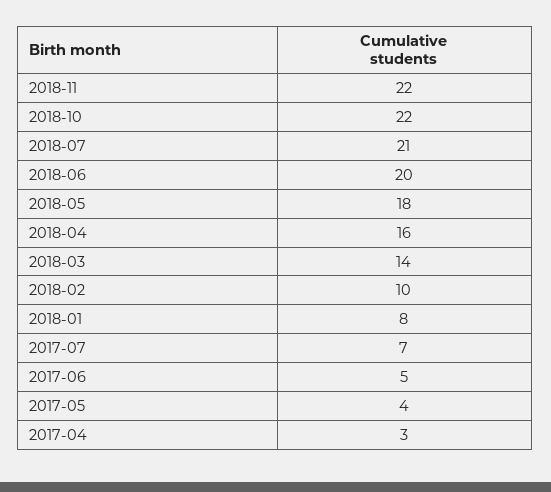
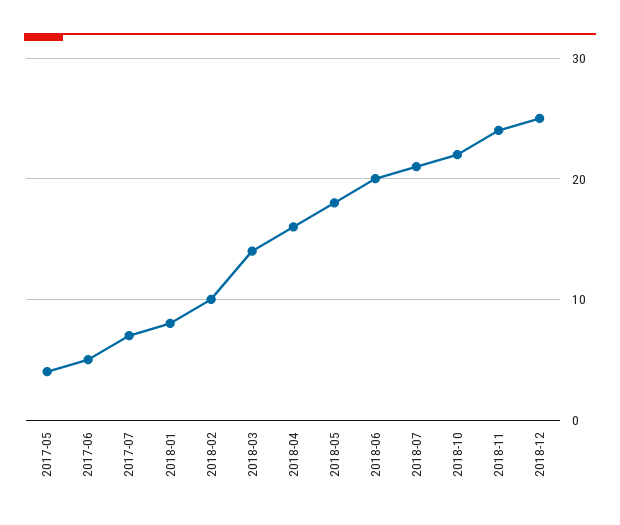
2018-11: 22 -> 24
2017-04: 3 -> none
2018-12: none -> 25

